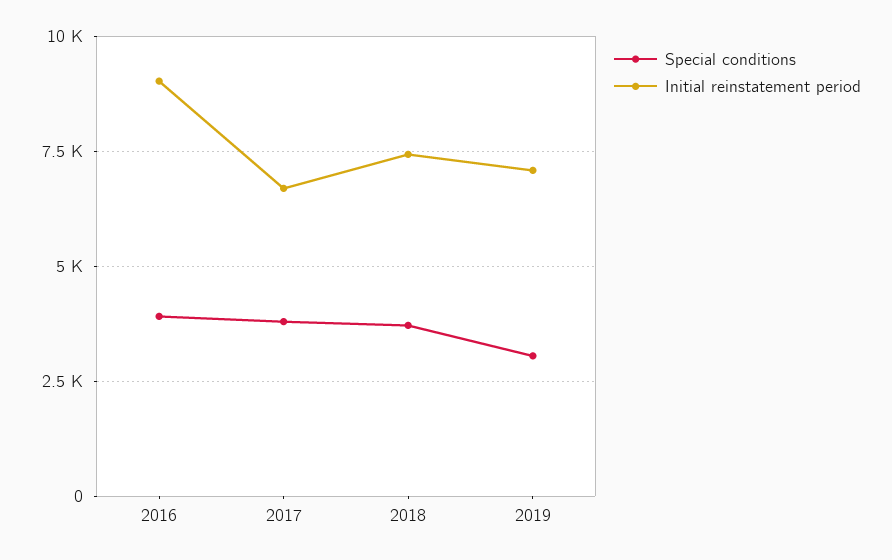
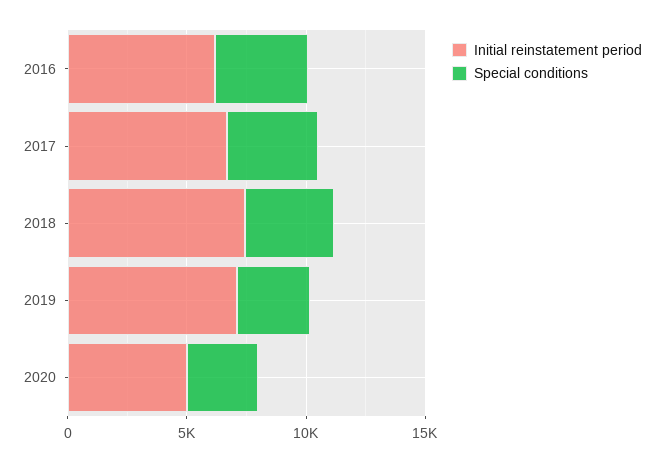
Initial reinstatement period, 2016: 9000 -> 6000
Initial reinstatement period, 2020: none -> 5000
Special conditions, 2020: none -> 3000

